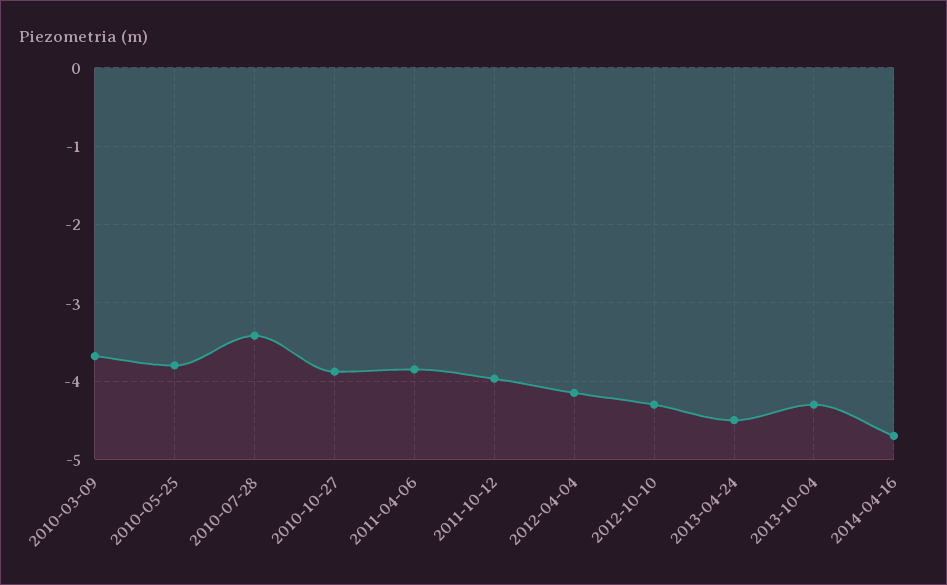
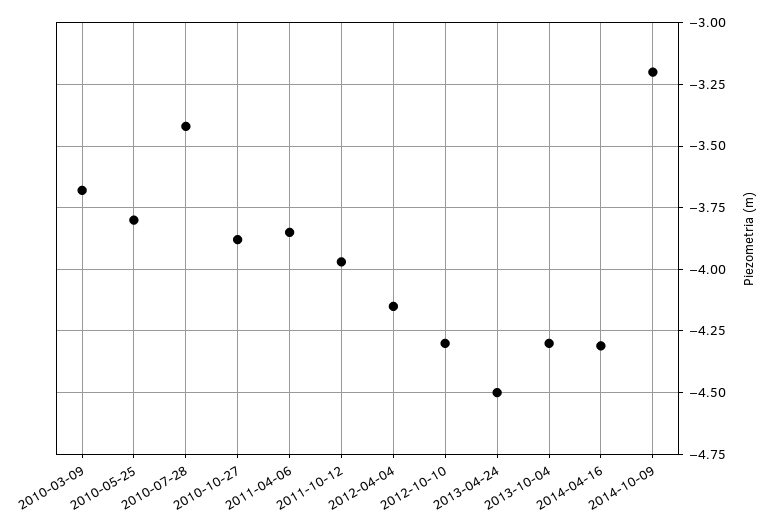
2014-04-16: -4.7 -> -4.3
2014-10-09: none -> -3.2

